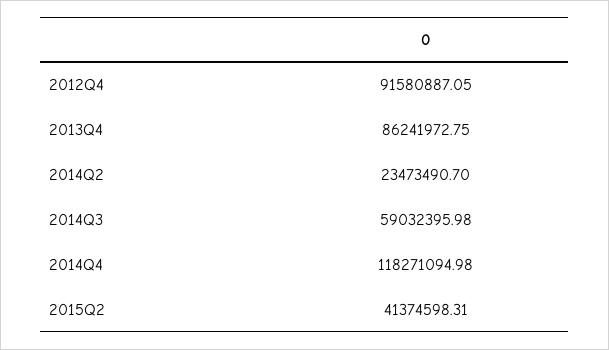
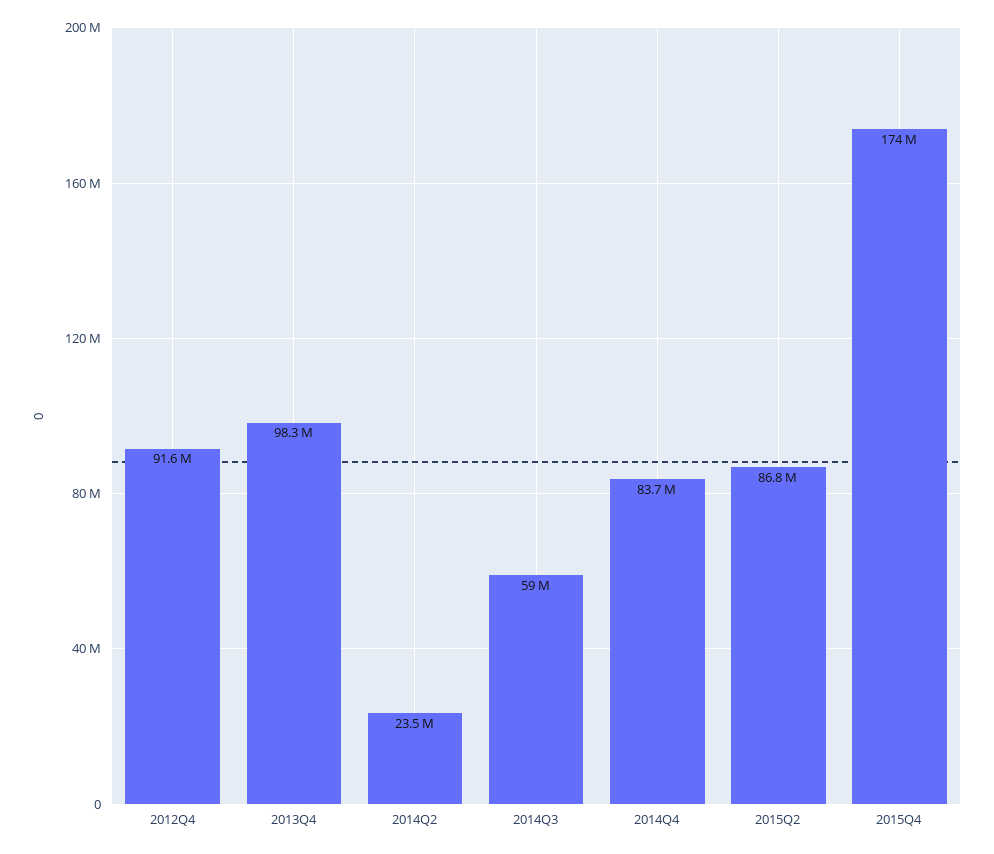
2013Q4: 86241972.75 -> 98300000
2014Q4: 118271094.98 -> 83700000
2015Q2: 41374598.31 -> 86800000
2015Q4: none -> 174000000

